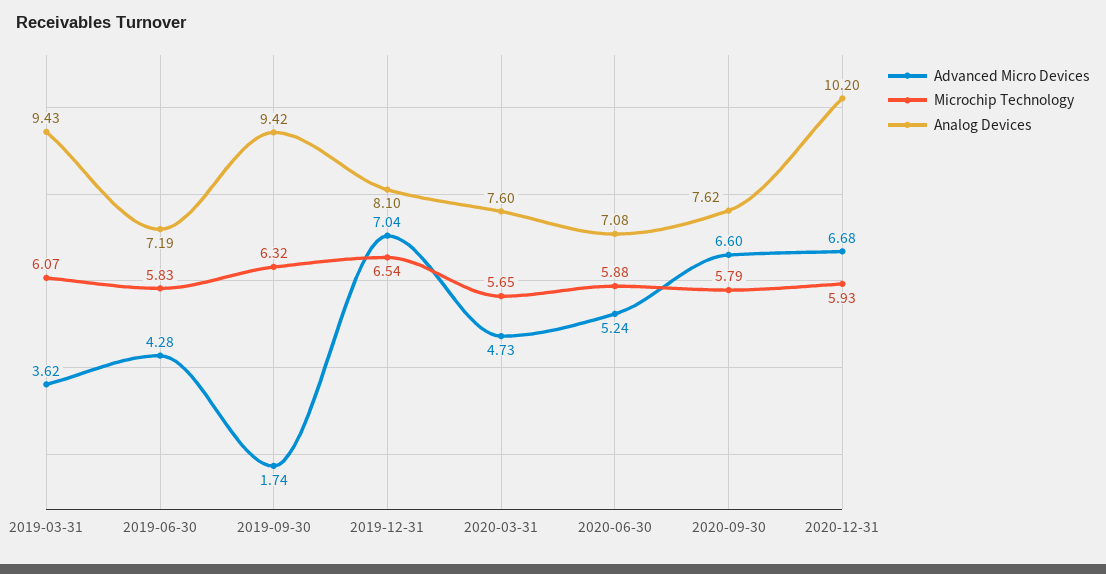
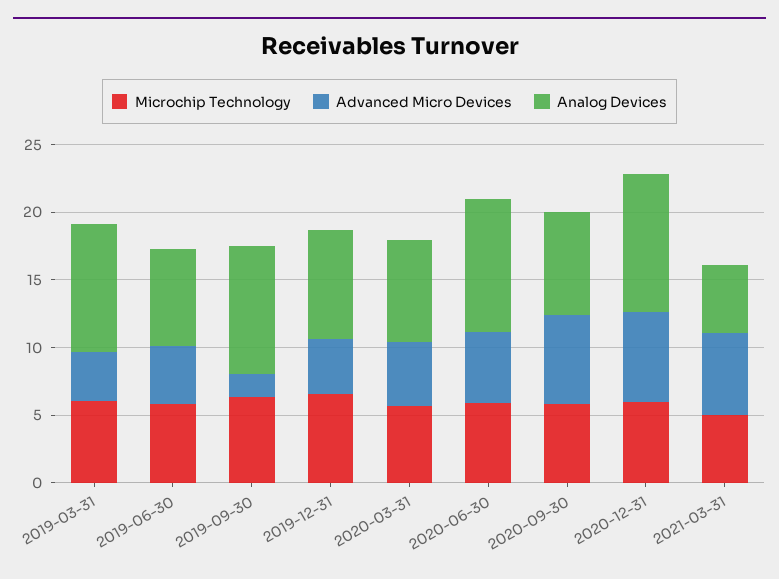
Advanced Micro Devices, 2019-12-31: 7.04 -> 4
Analog Devices, 2020-06-30: 7.08 -> 10
Microchip Technology, 2021-03-31: none -> 5
Advanced Micro Devices, 2021-03-31: none -> 6
Analog Devices, 2021-03-31: none -> 5

